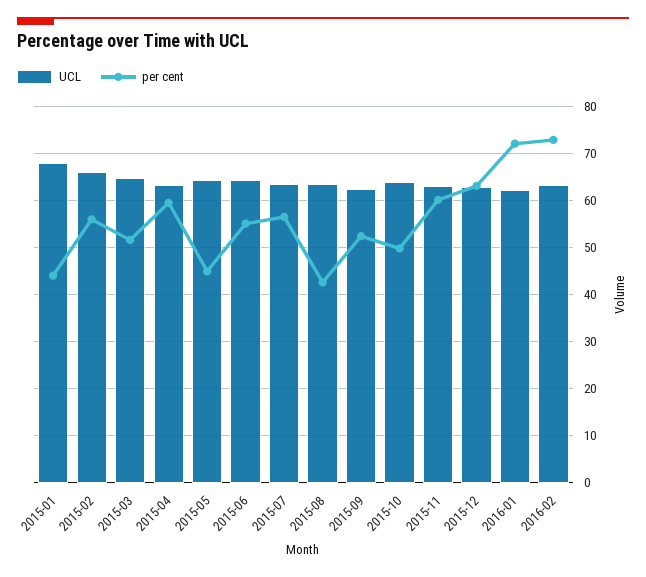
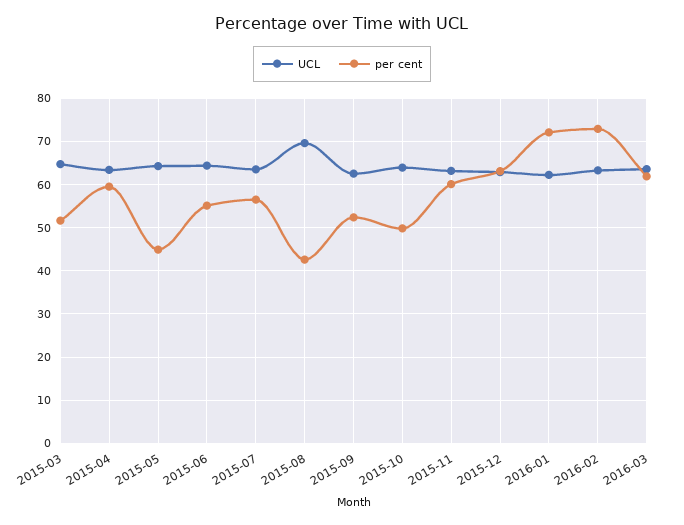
UCL, 2015-01: 68 -> none
per cent, 2015-01: 44 -> none
UCL, 2015-02: 66 -> none
per cent, 2015-02: 56 -> none
UCL, 2015-08: 64 -> 70
UCL, 2016-03: none -> 64
per cent, 2016-03: none -> 62

